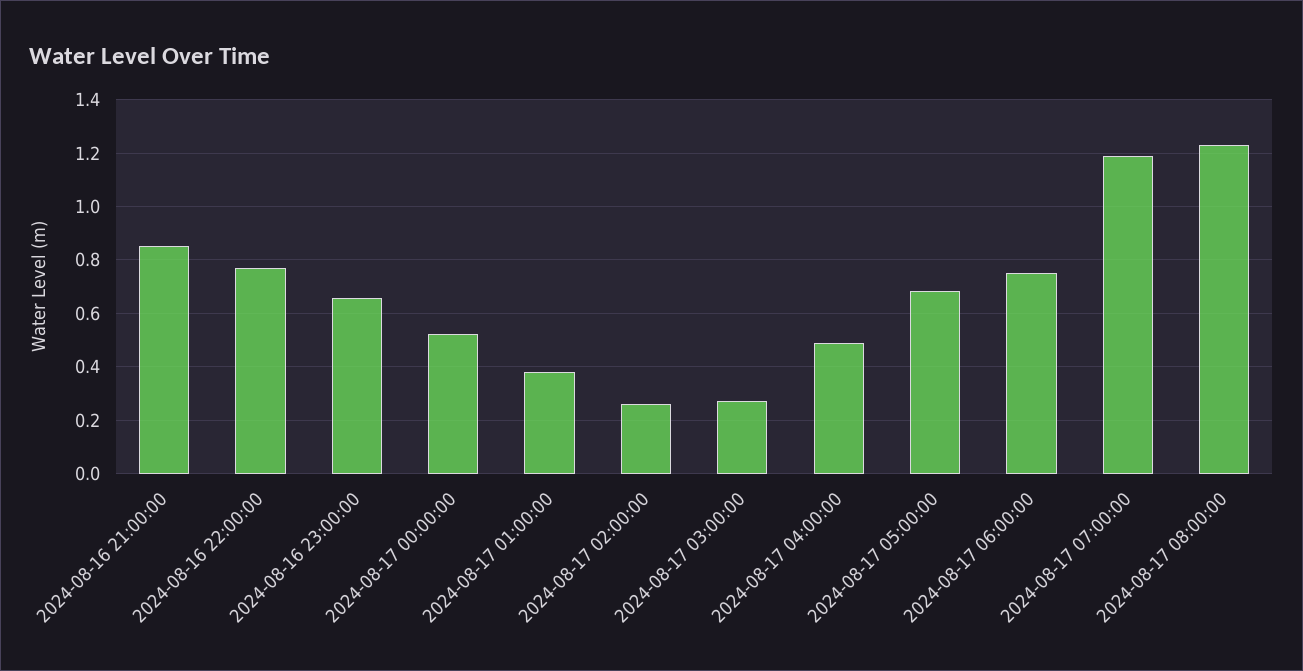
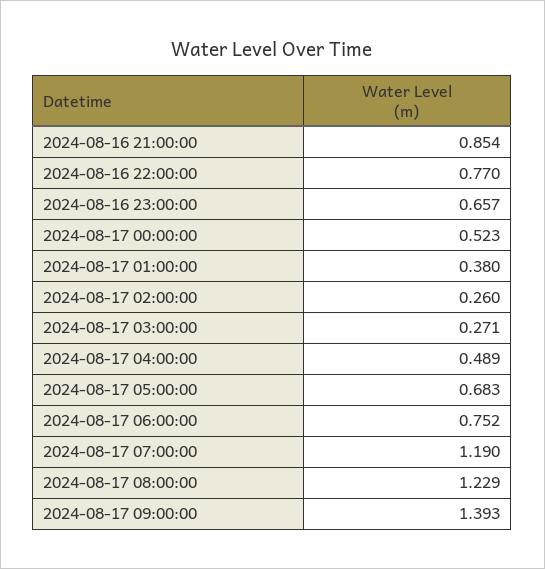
2024-08-17 09:00:00: none -> 1.393

